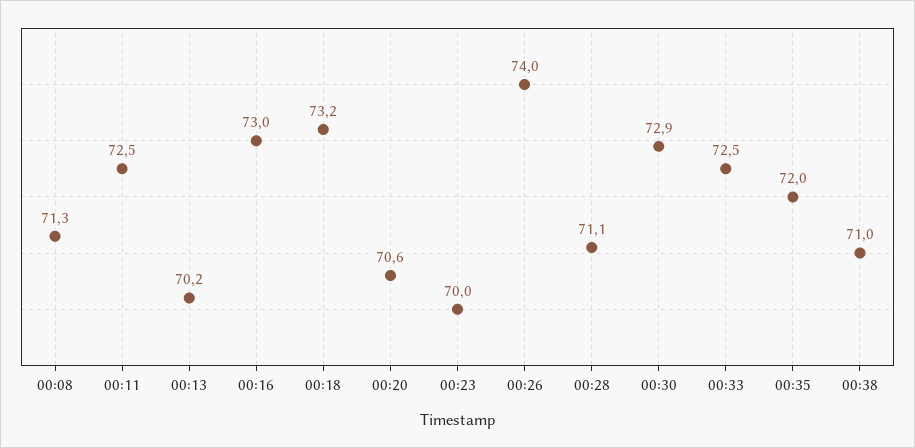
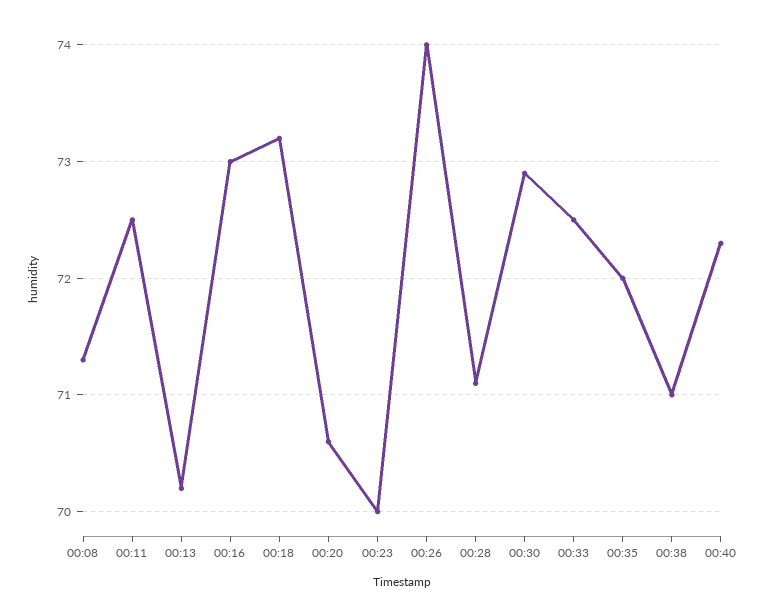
00:40: none -> 72.3

